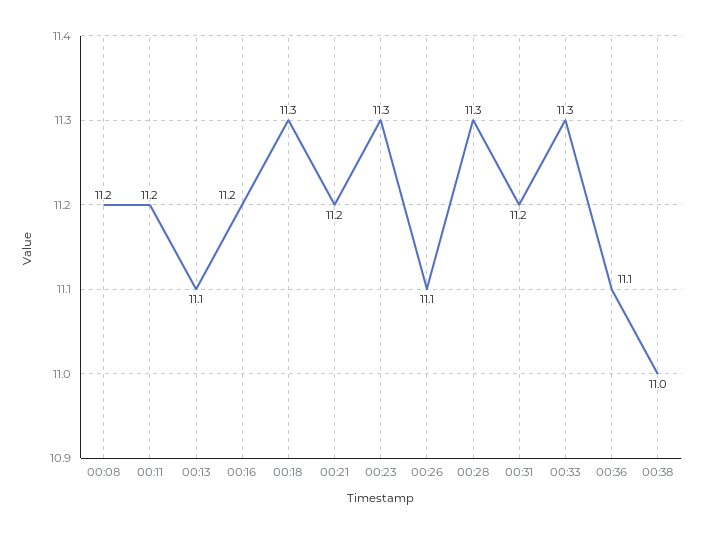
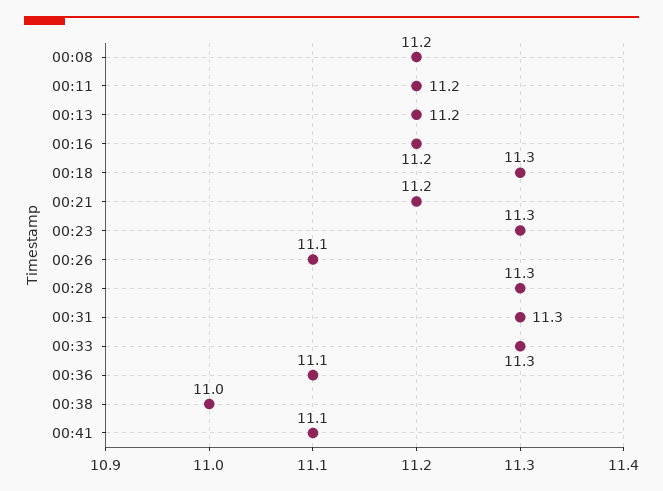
00:13: 11.1 -> 11.2
00:31: 11.2 -> 11.3
00:41: none -> 11.1

